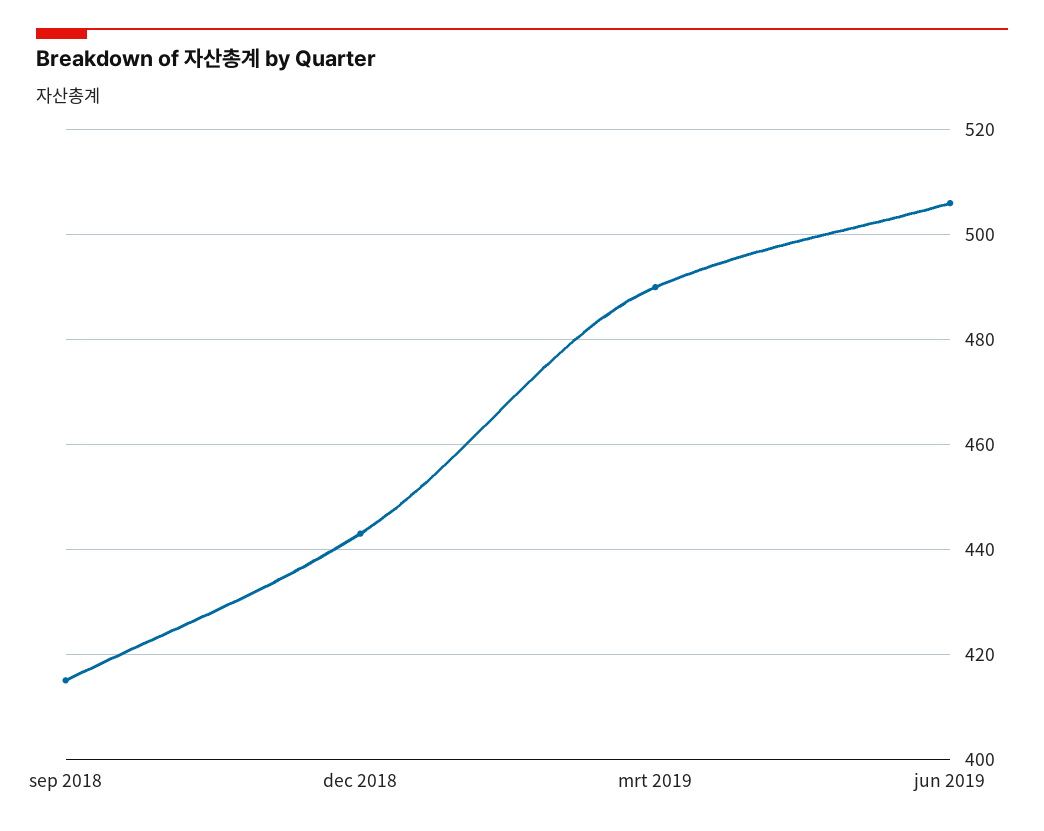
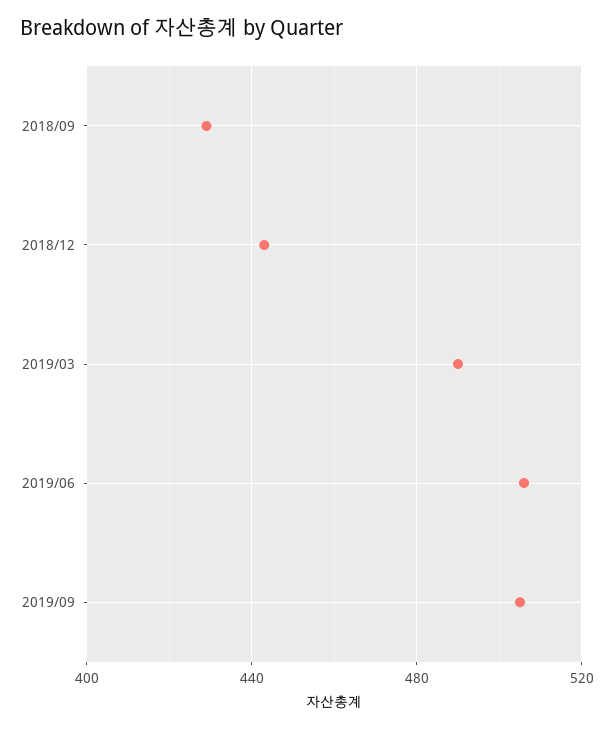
sep 2018: 415 -> 430
2019/09: none -> 505

